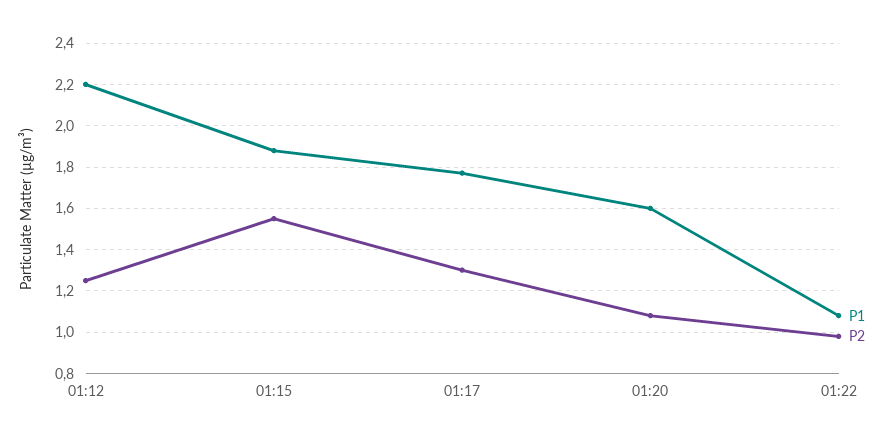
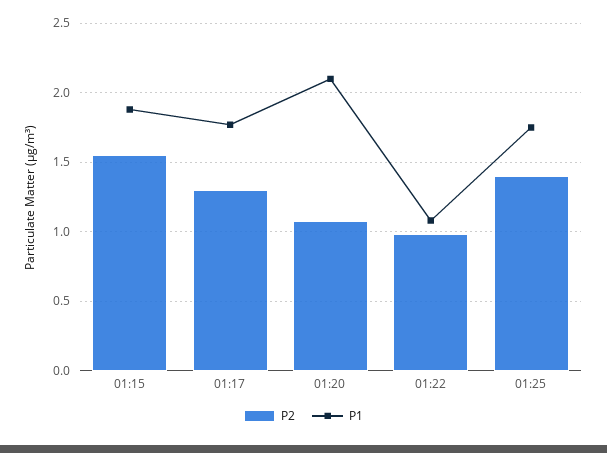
P1, 01:12: 2.2 -> none
P2, 01:12: 1.25 -> none
P1, 01:20: 1.6 -> 2.1
P2, 01:25: none -> 1.4
P1, 01:25: none -> 1.75

